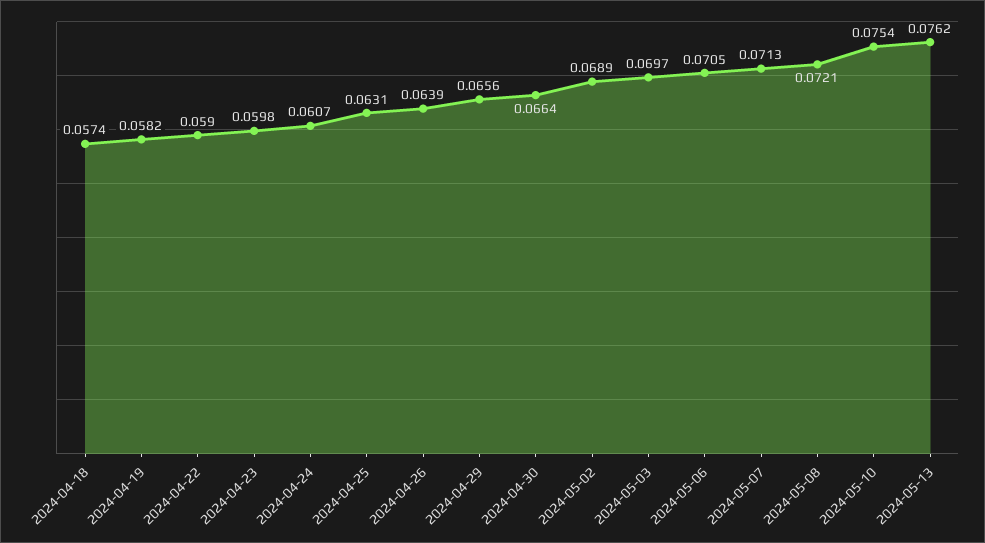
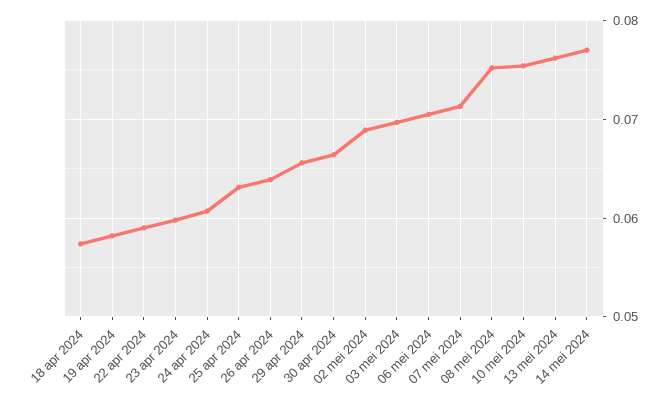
2024-05-08: 0.0721 -> 0.075
14 mei 2024: none -> 0.077

